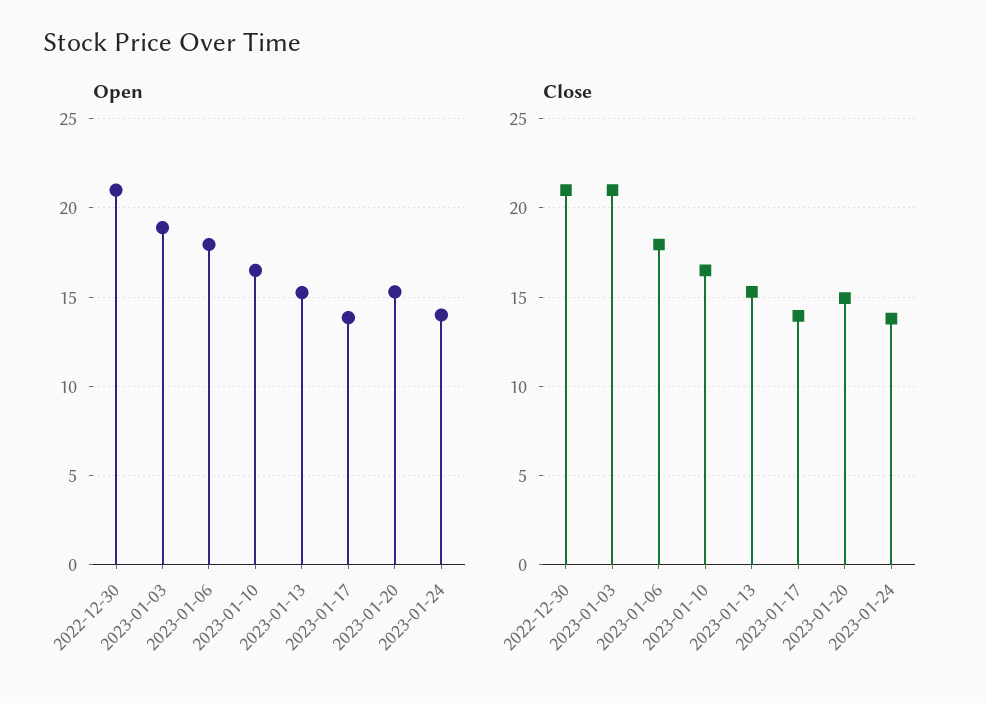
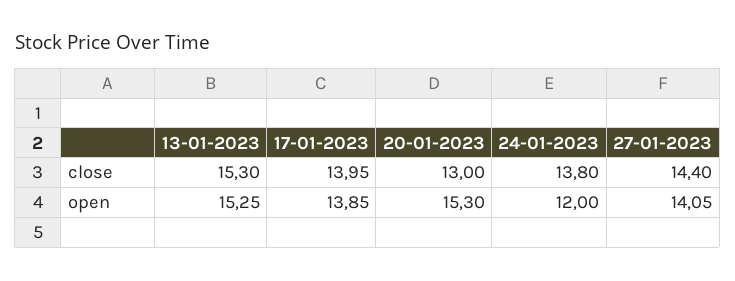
Open, 2022-12-30: 21 -> none
Open, 2023-01-03: 19 -> none
Open, 2023-01-06: 18 -> none
Open, 2023-01-10: 16.5 -> none
Open, 2023-01-24: 14 -> 12
Close, 2022-12-30: 21 -> none
Close, 2023-01-03: 21 -> none
Close, 2023-01-06: 18 -> none
Close, 2023-01-10: 16.5 -> none
Close, 2023-01-20: 15 -> 13
Close, 27-01-2023: none -> 14.4
Open, 27-01-2023: none -> 14.05

